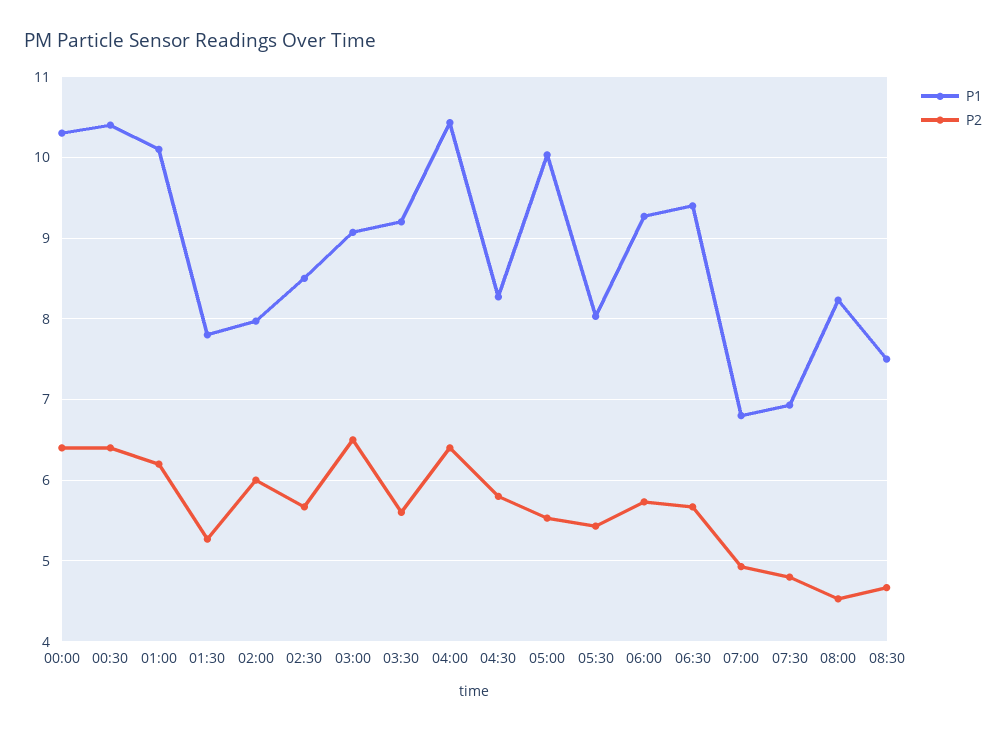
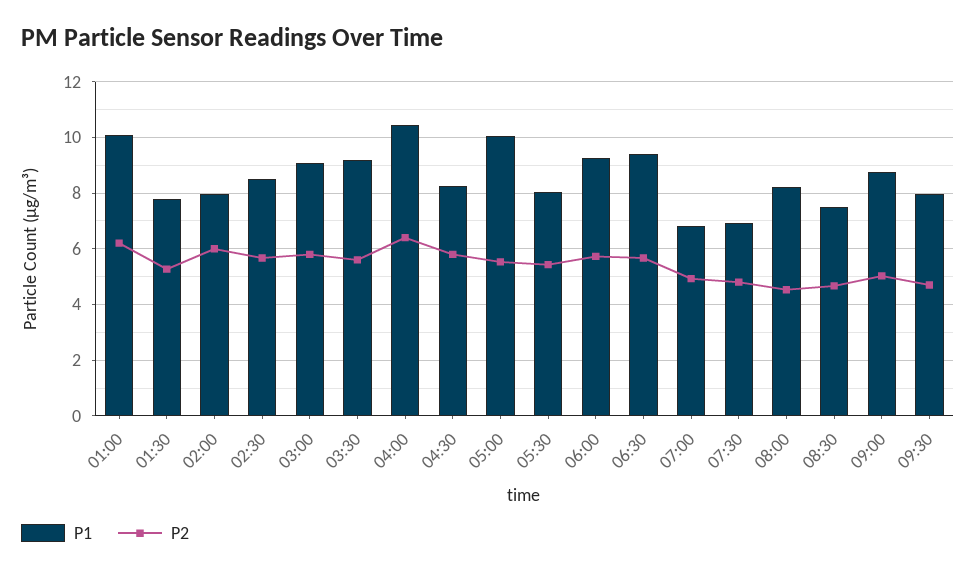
P1, 00:00: 10.3 -> none
P2, 00:00: 6.4 -> none
P1, 00:30: 10.4 -> none
P2, 00:30: 6.4 -> none
P2, 03:00: 6.5 -> 5.75
P1, 09:00: none -> 8.75
P2, 09:00: none -> 5
P1, 09:30: none -> 8
P2, 09:30: none -> 4.75

